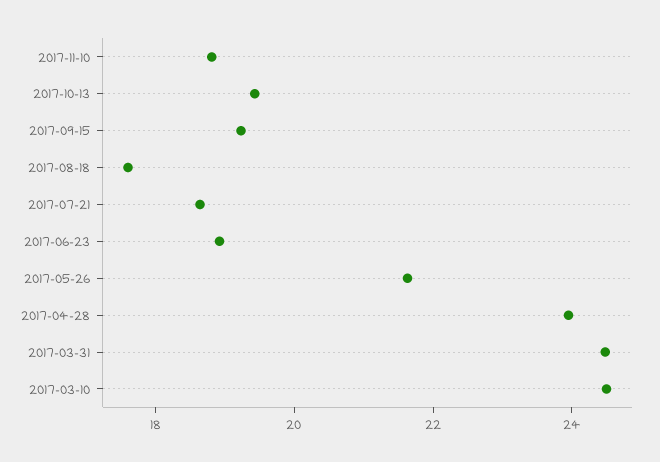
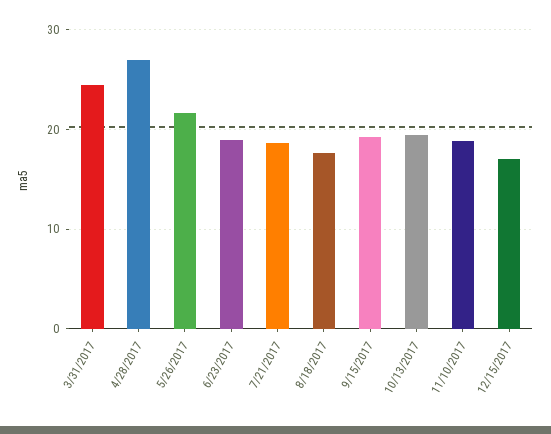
2017-04-28: 24 -> 27
2017-03-10: 24.5 -> none
12/15/2017: none -> 17

